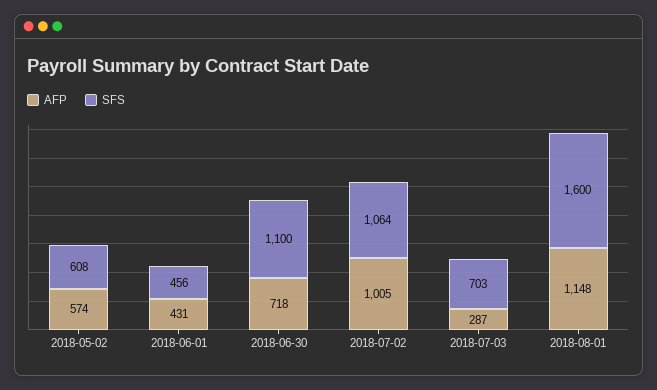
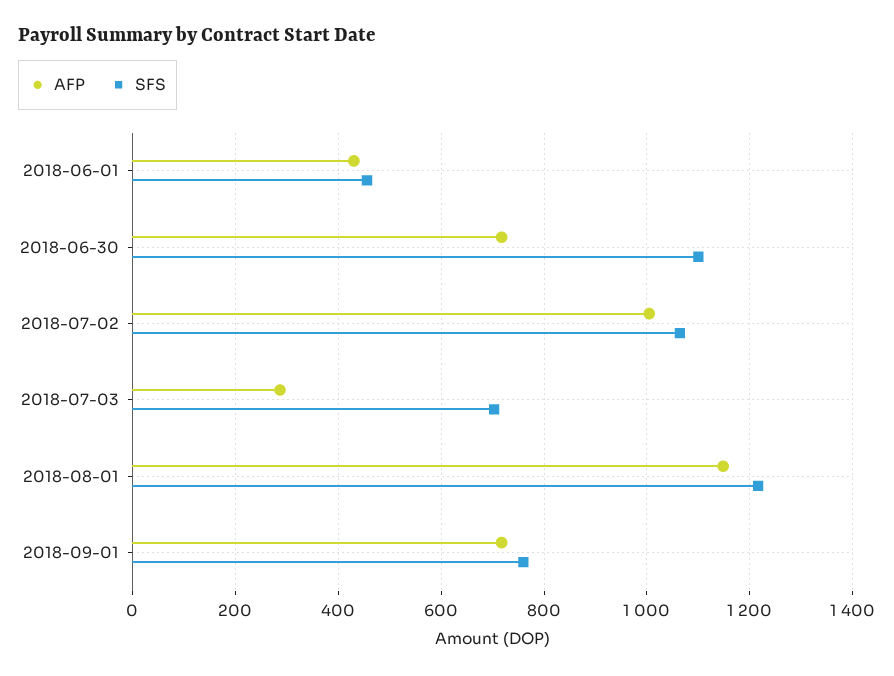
AFP, 2018-05-02: 574 -> none
SFS, 2018-05-02: 608 -> none
SFS, 2018-08-01: 1600 -> 1220
AFP, 2018-09-01: none -> 720
SFS, 2018-09-01: none -> 760

